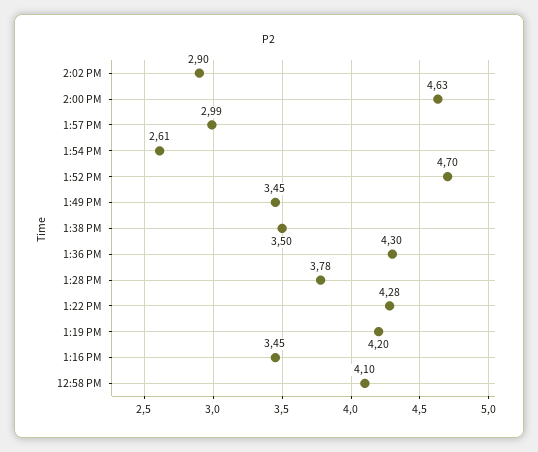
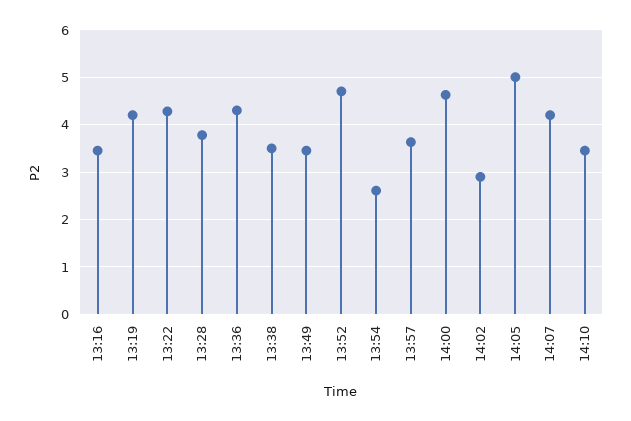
1:57 PM: 2.99 -> 3.6
12:58 PM: 4.1 -> none
14:05: none -> 5
14:07: none -> 4.2
14:10: none -> 3.4

